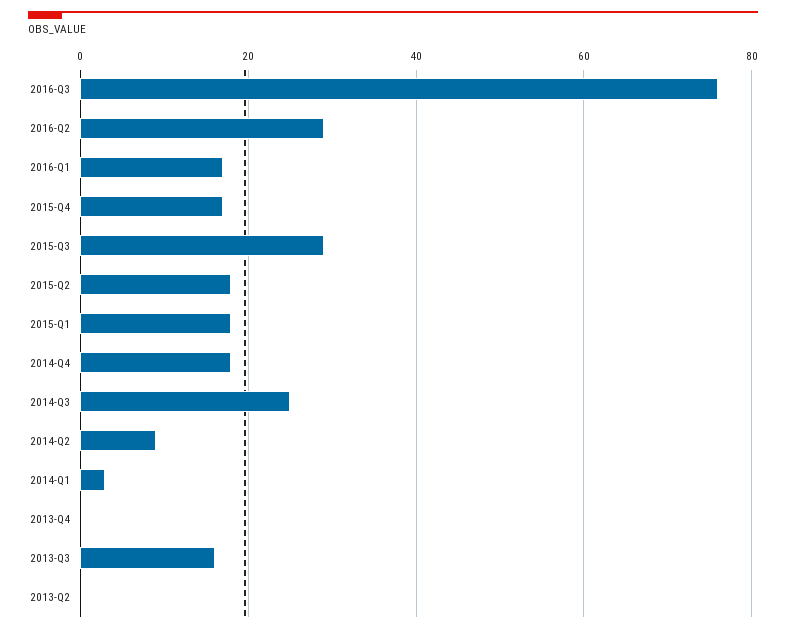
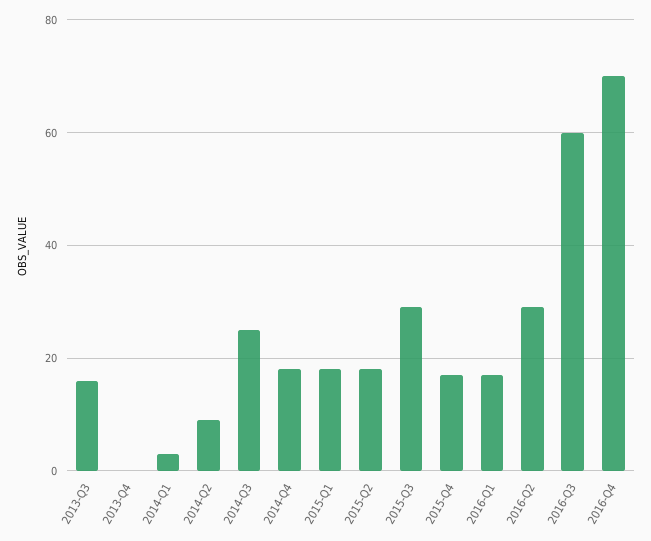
2016-Q3: 75 -> 60
2013-Q2: 0 -> none
2016-Q4: none -> 70

